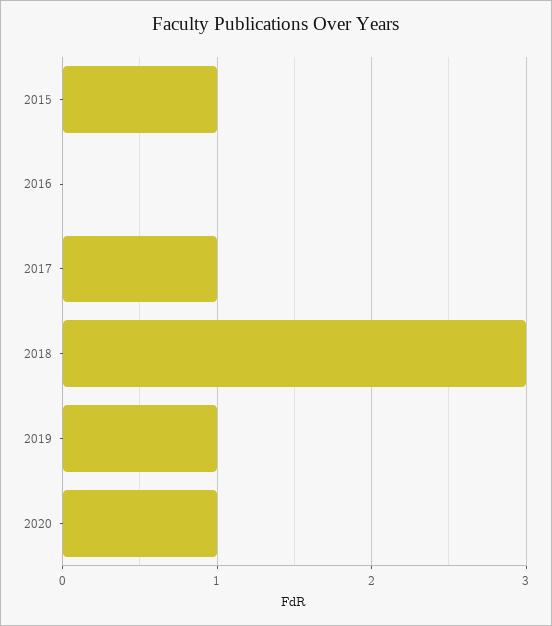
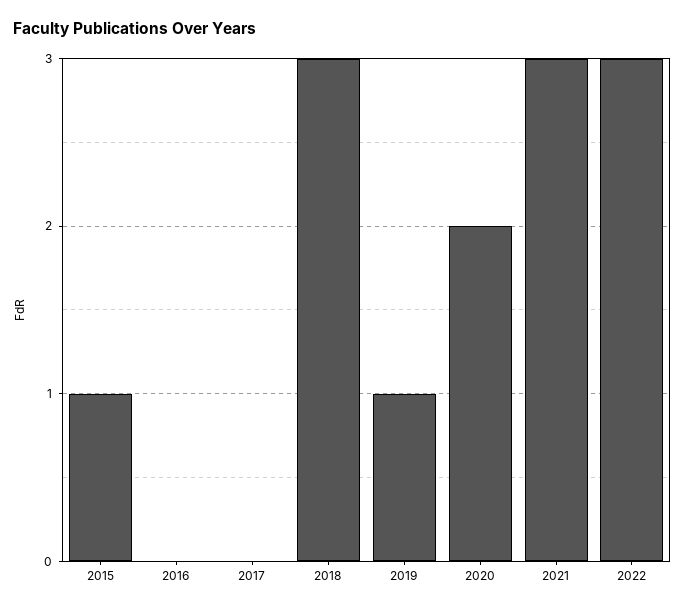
2017: 1 -> 0
2020: 1 -> 2
2021: none -> 3
2022: none -> 3

